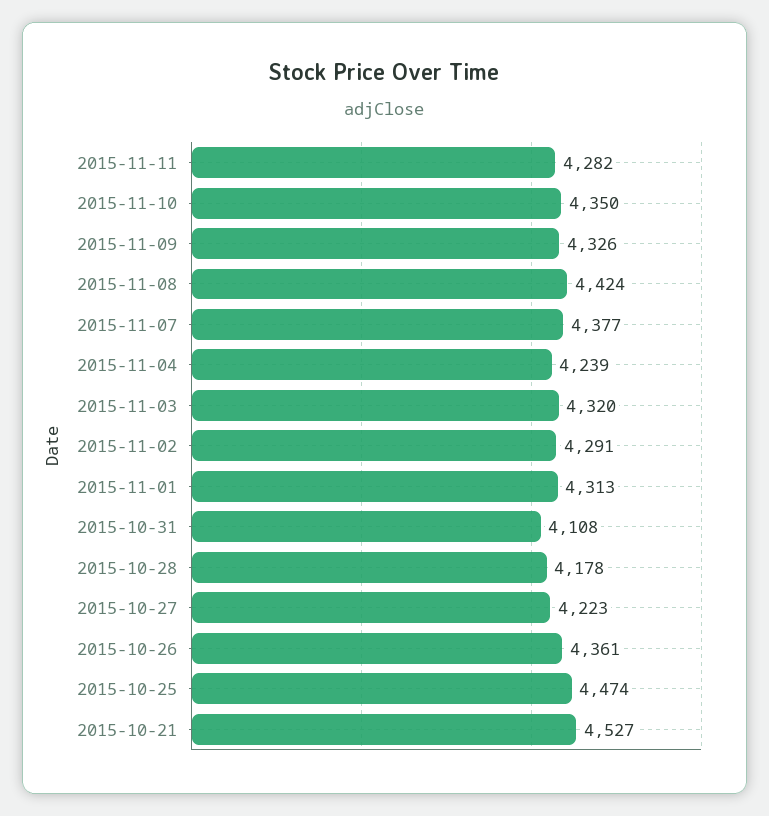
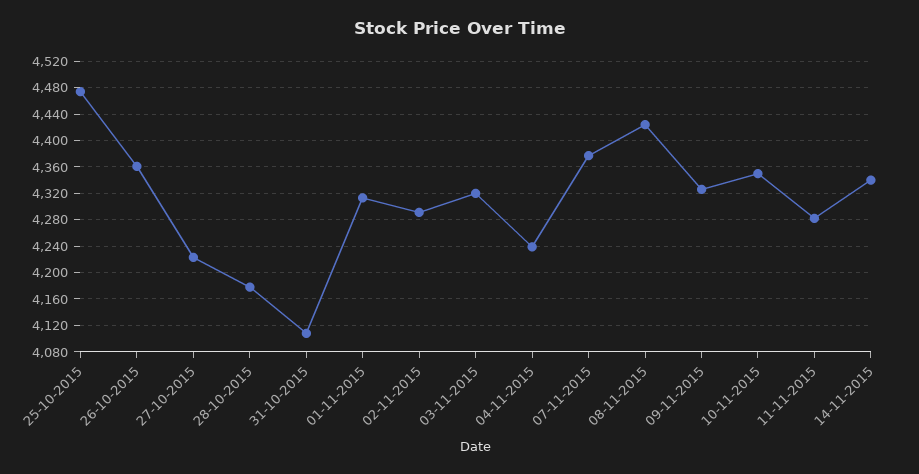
2015-10-21: 4527 -> none
14-11-2015: none -> 4340

